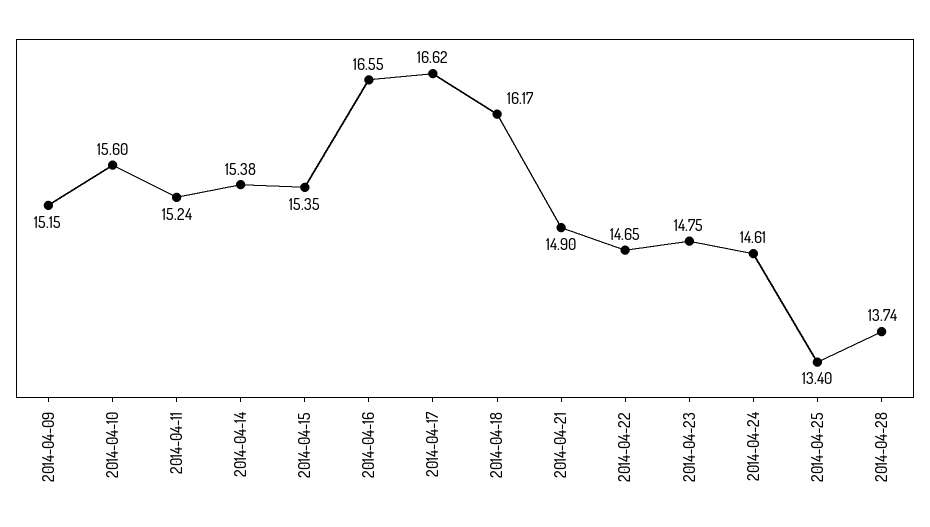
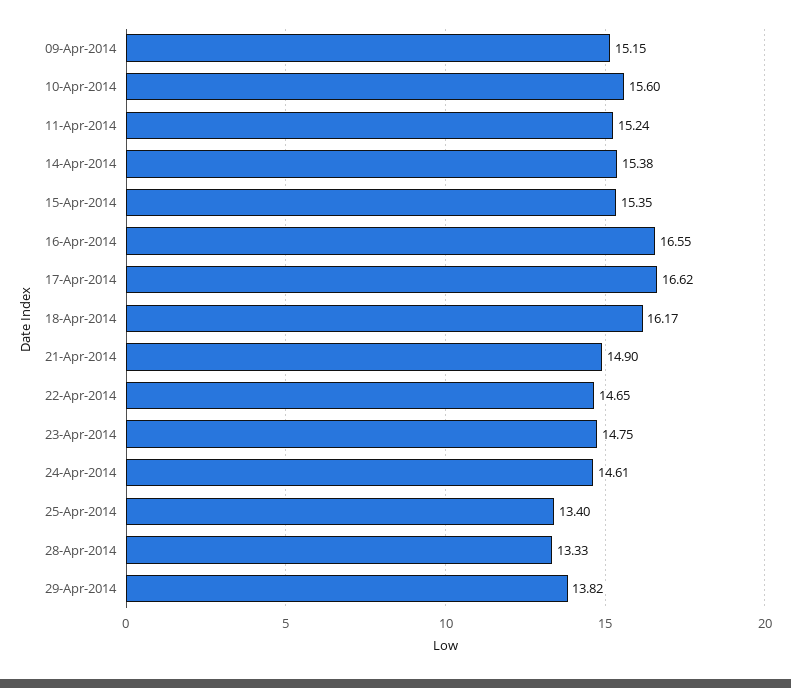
2014-04-28: 13.74 -> 13.33
29-Apr-2014: none -> 13.82

